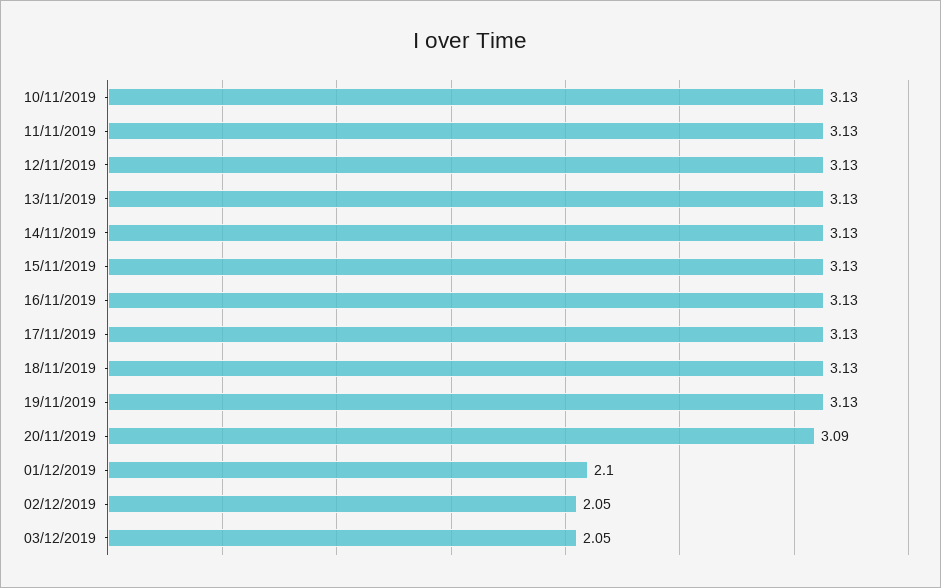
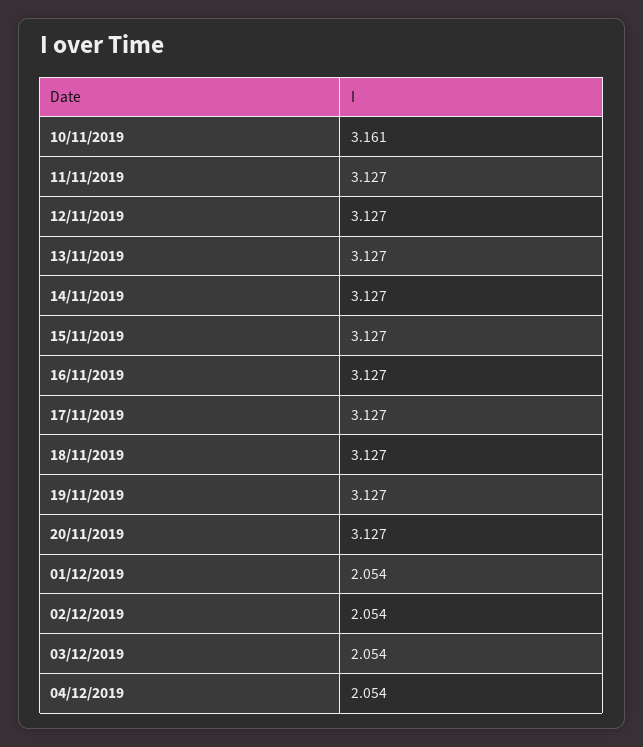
10/11/2019: 3.13 -> 3.161
20/11/2019: 3.09 -> 3.127
01/12/2019: 2.1 -> 2.054
04/12/2019: none -> 2.054

